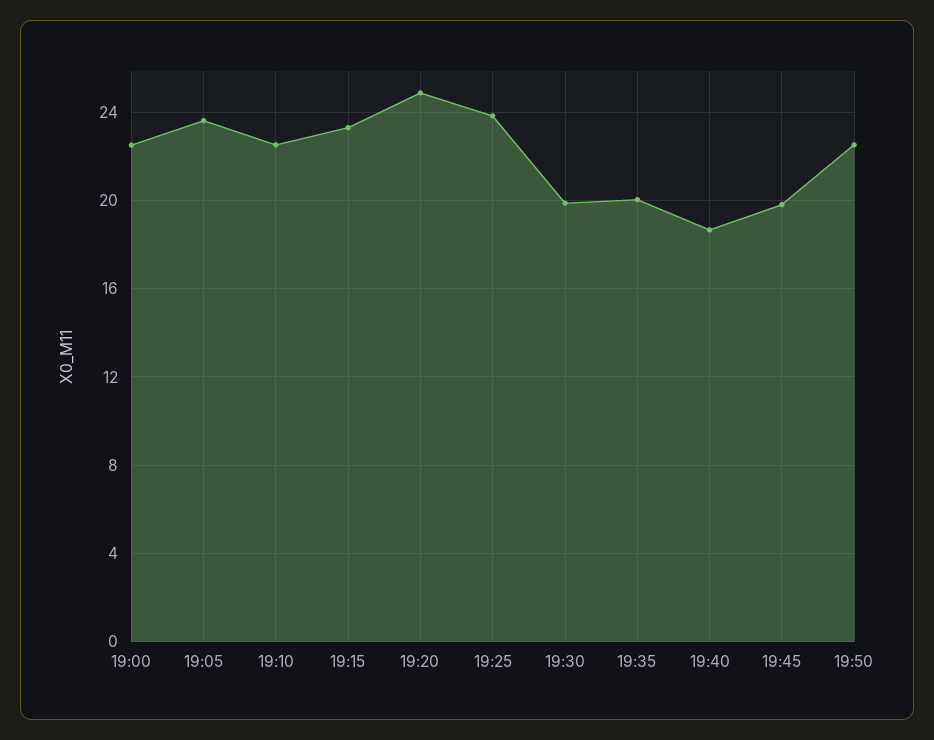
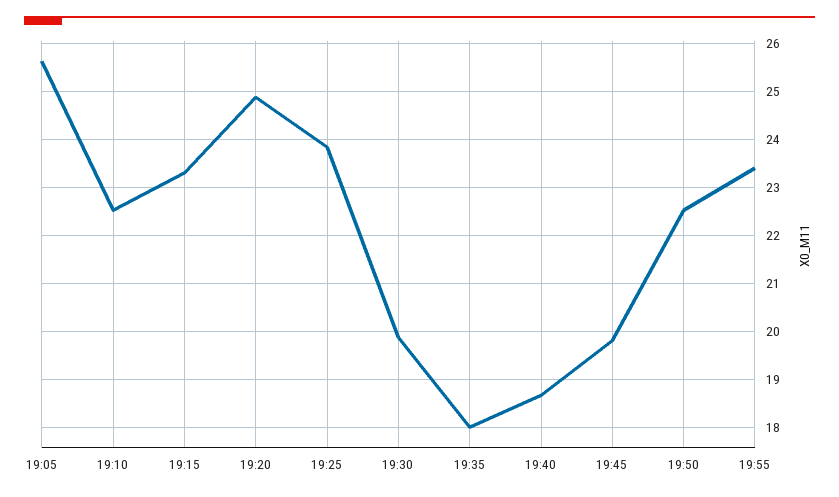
19:00: 22.5 -> none
19:05: 23.5 -> 25.6
19:35: 20 -> 18
19:55: none -> 23.4

